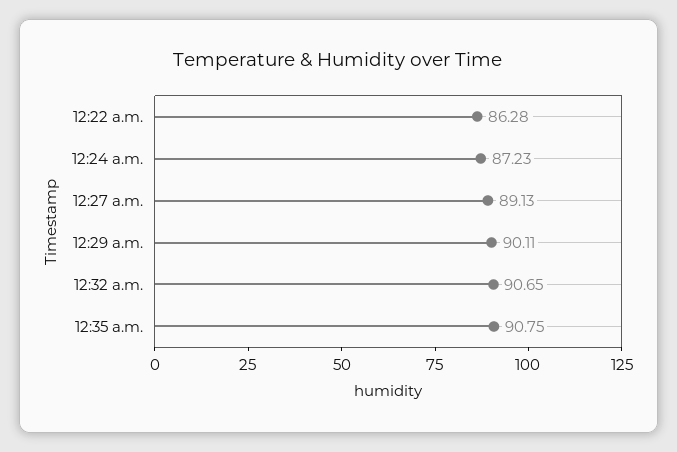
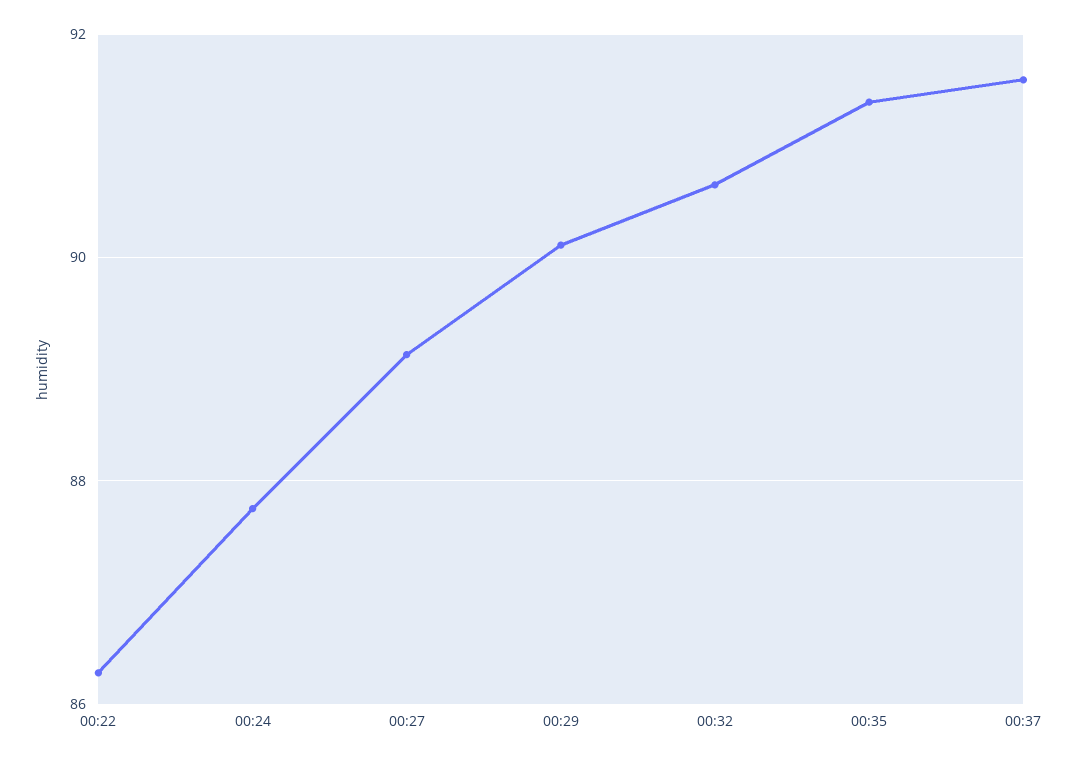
12:24 a.m.: 87.23 -> 87.8
12:35 a.m.: 90.75 -> 91.4
00:37: none -> 91.6

